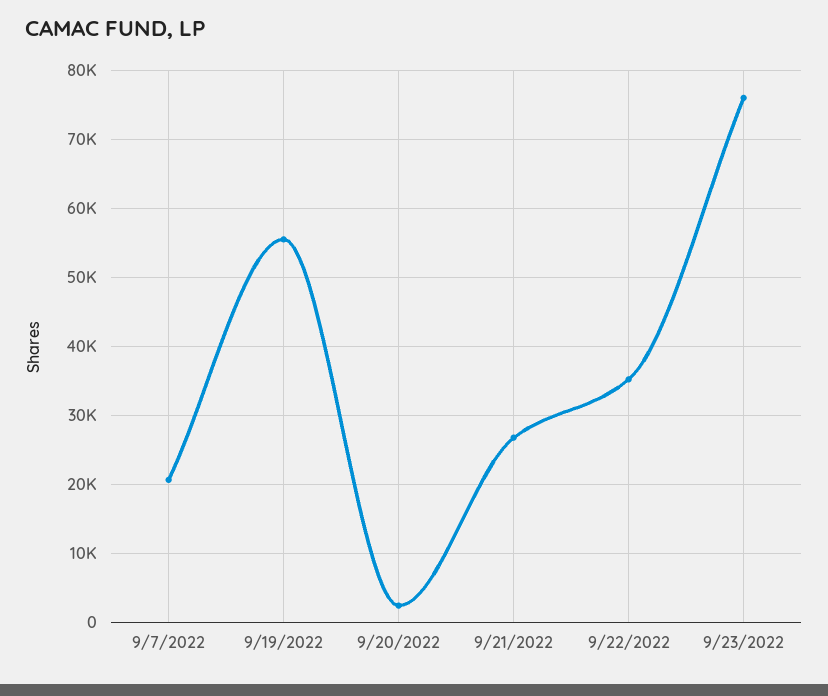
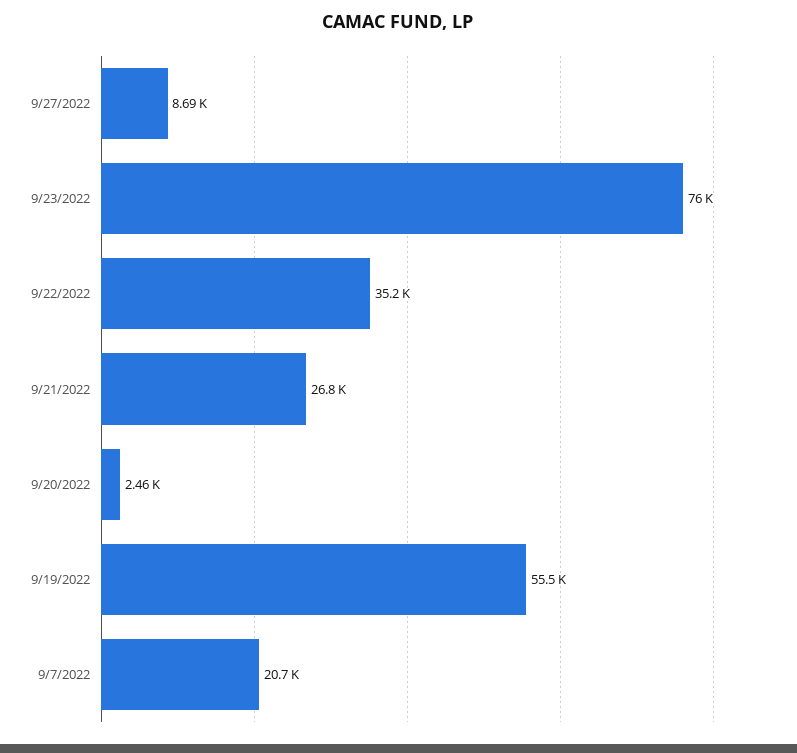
9/27/2022: none -> 8690

